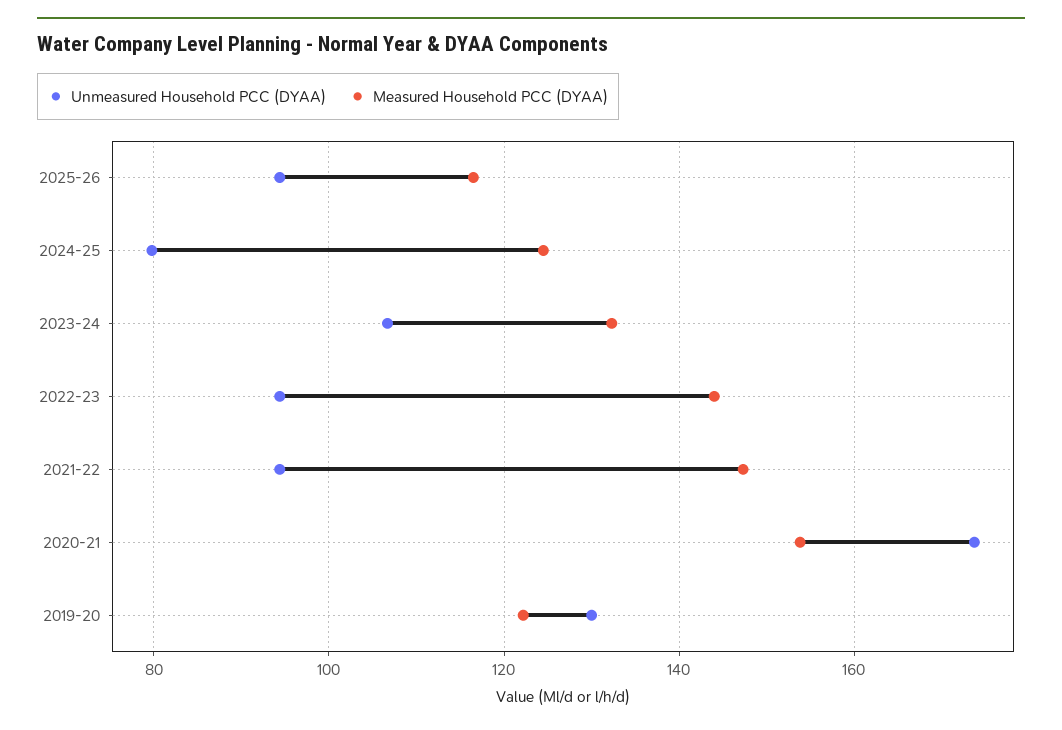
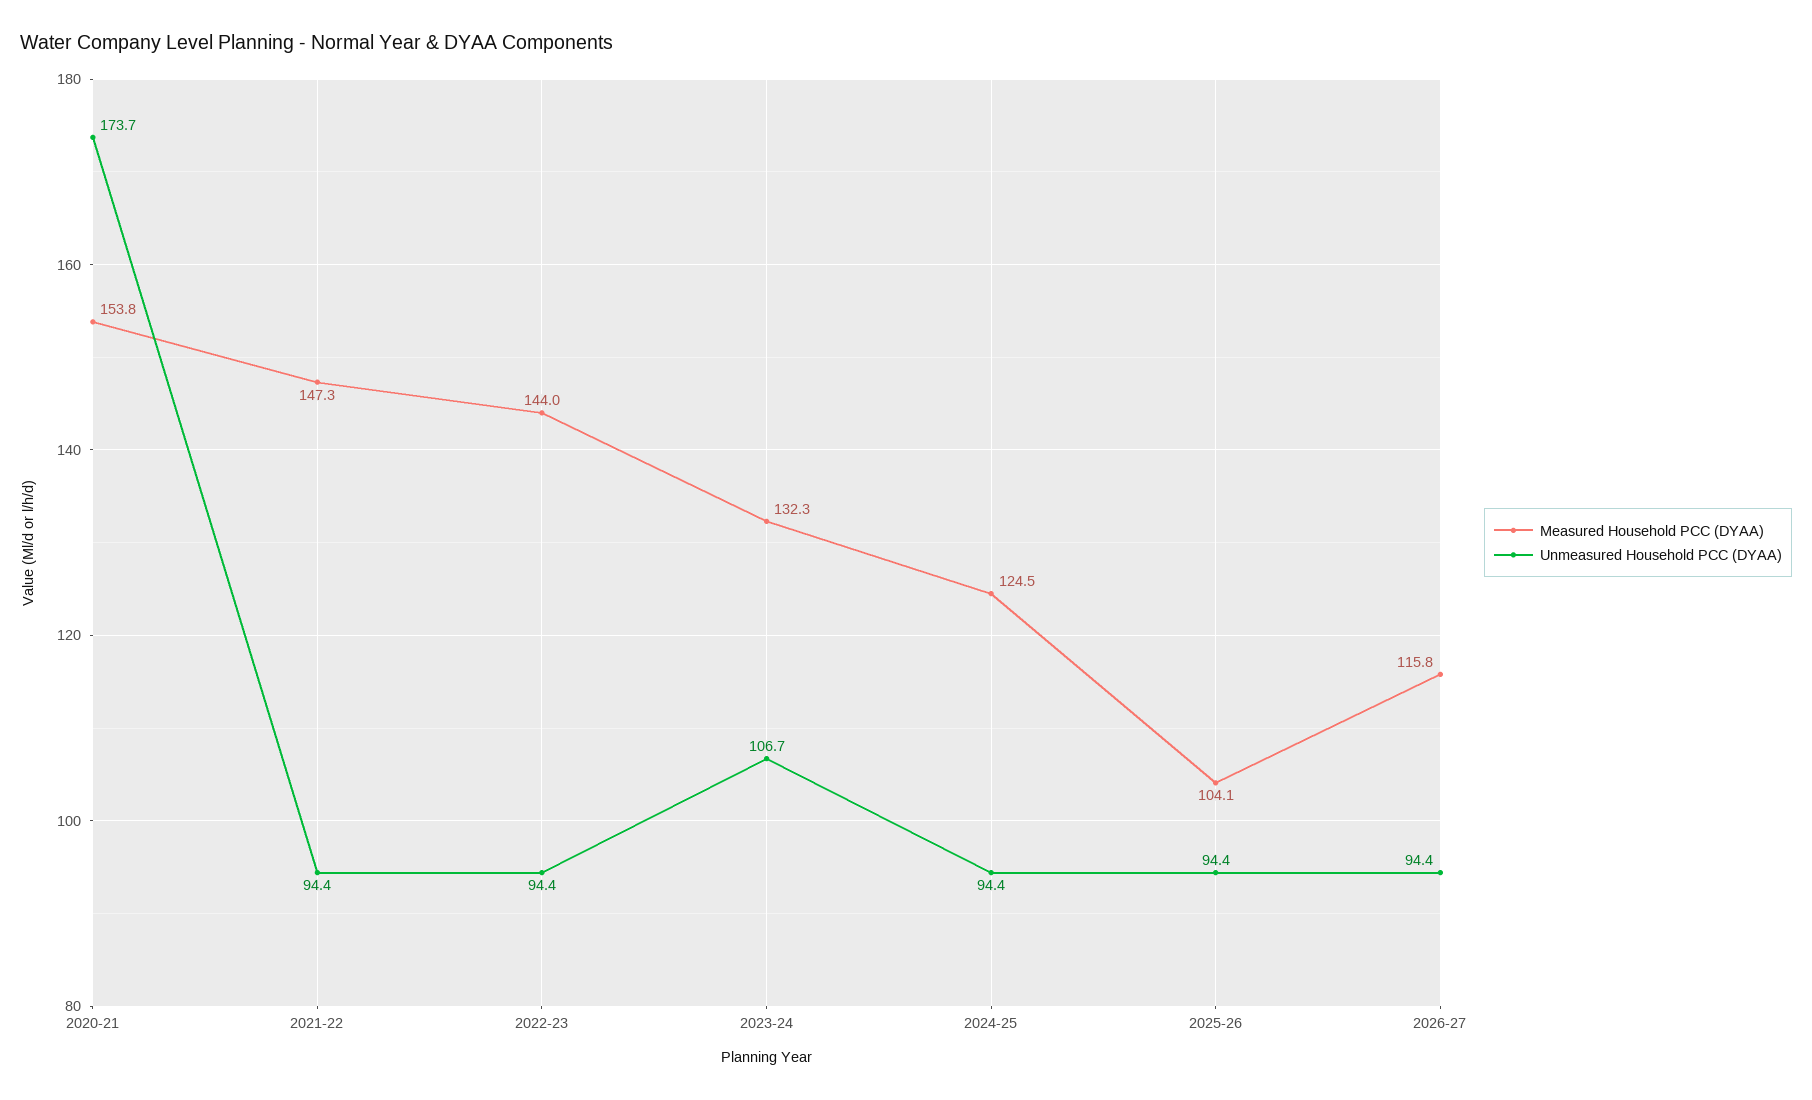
Measured Household PCC (DYAA), 2025-26: 116 -> 104.1
Unmeasured Household PCC (DYAA), 2024-25: 80 -> 94.4
Unmeasured Household PCC (DYAA), 2019-20: 130 -> none
Measured Household PCC (DYAA), 2019-20: 122 -> none
Measured Household PCC (DYAA), 2026-27: none -> 115.8
Unmeasured Household PCC (DYAA), 2026-27: none -> 94.4

